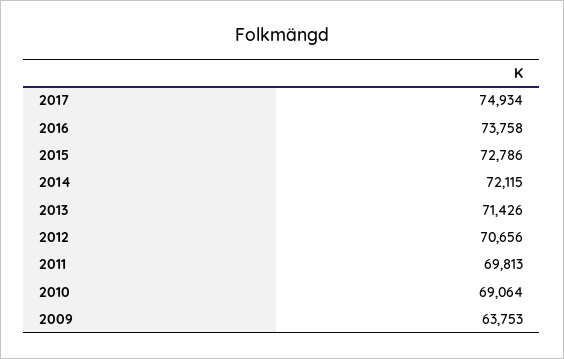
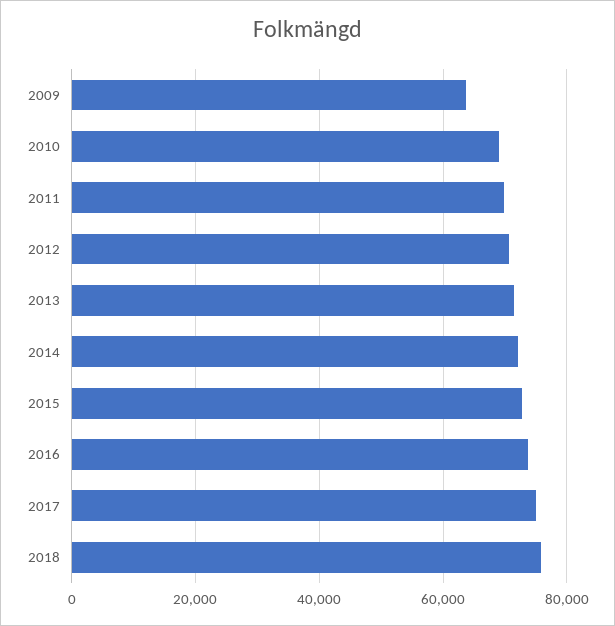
2018: none -> 76000

